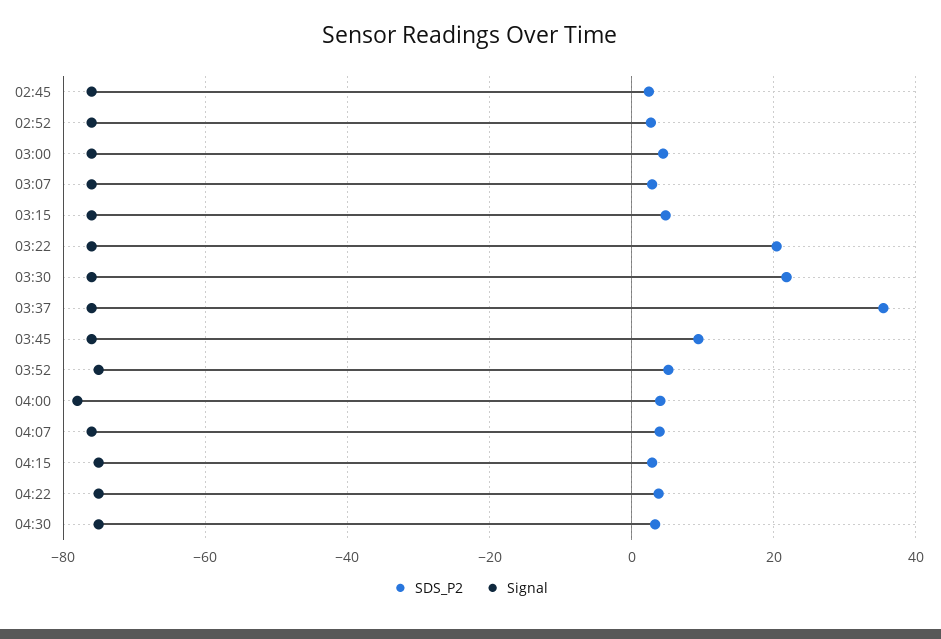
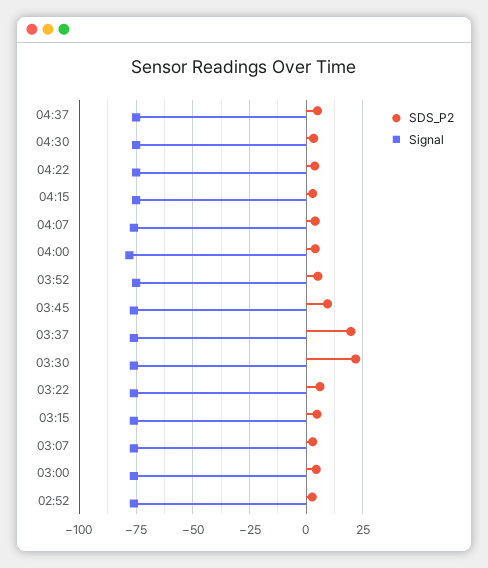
SDS_P2, 02:45: 2 -> none
Signal, 02:45: -76 -> none
SDS_P2, 03:22: 20 -> 5
SDS_P2, 03:37: 36 -> 20
SDS_P2, 04:37: none -> 5
Signal, 04:37: none -> -75

